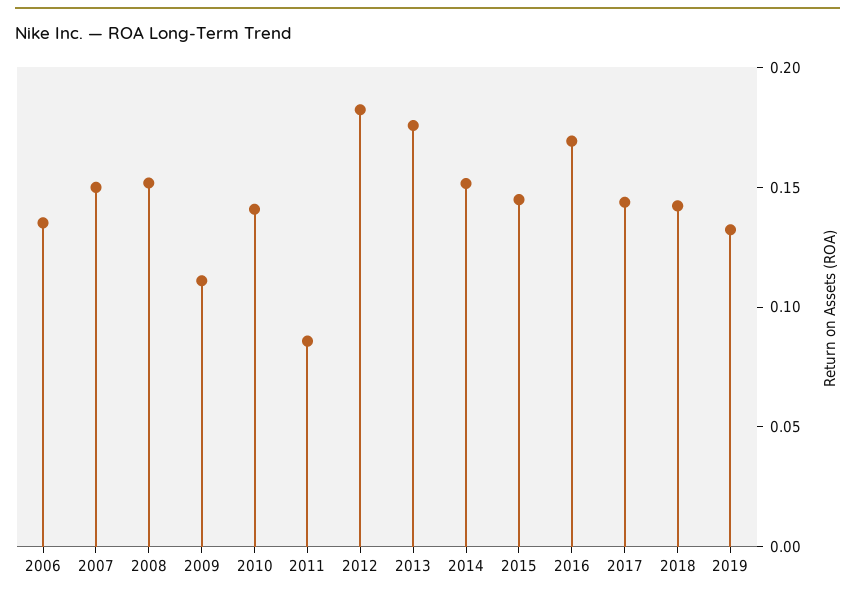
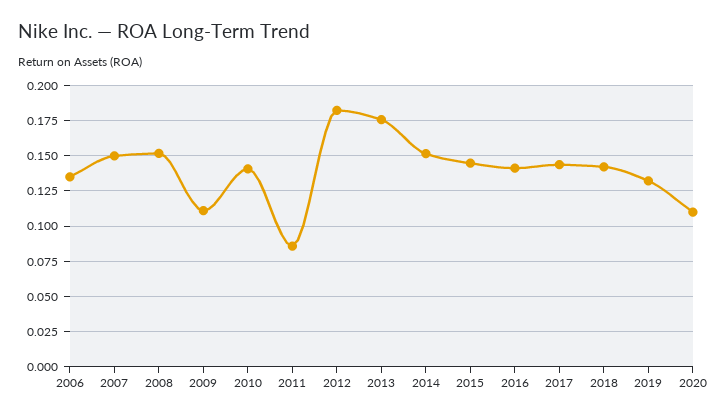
2016: 0.17 -> 0.14
2020: none -> 0.11

